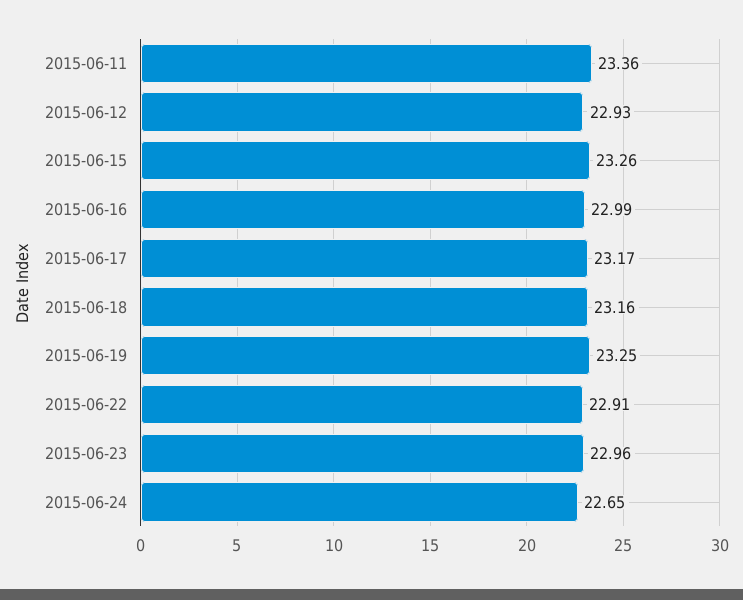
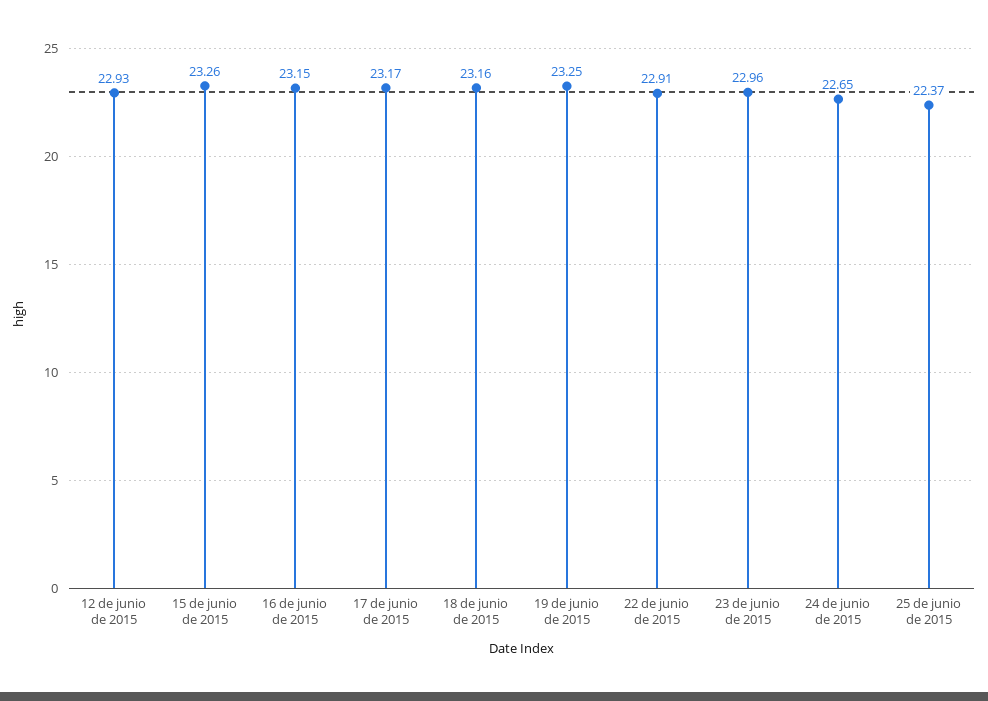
2015-06-11: 23.36 -> none
2015-06-16: 22.99 -> 23.15
25 de junio de 2015: none -> 22.37

